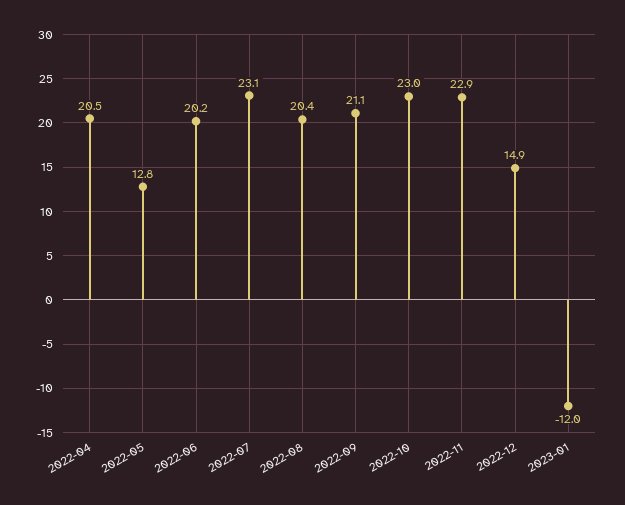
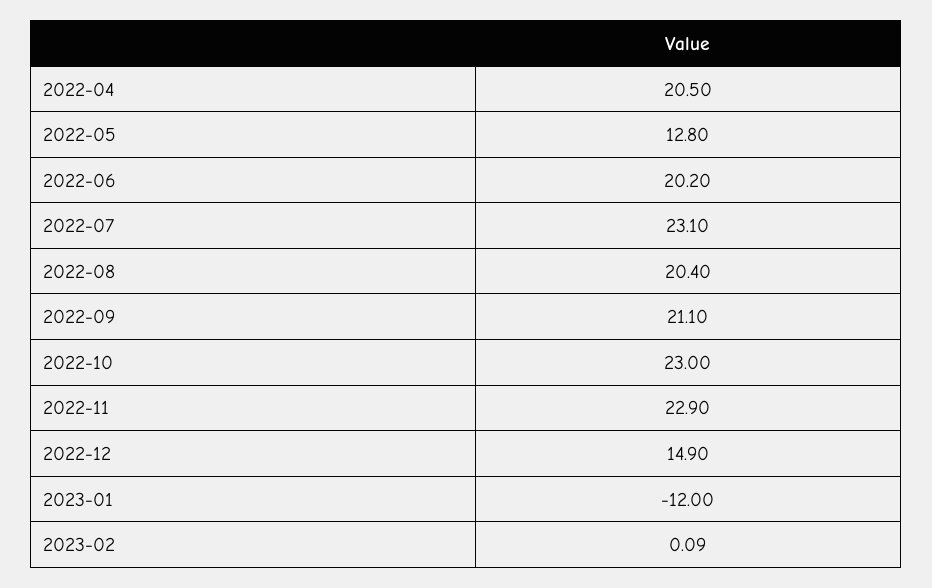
2023-02: none -> 0.09

